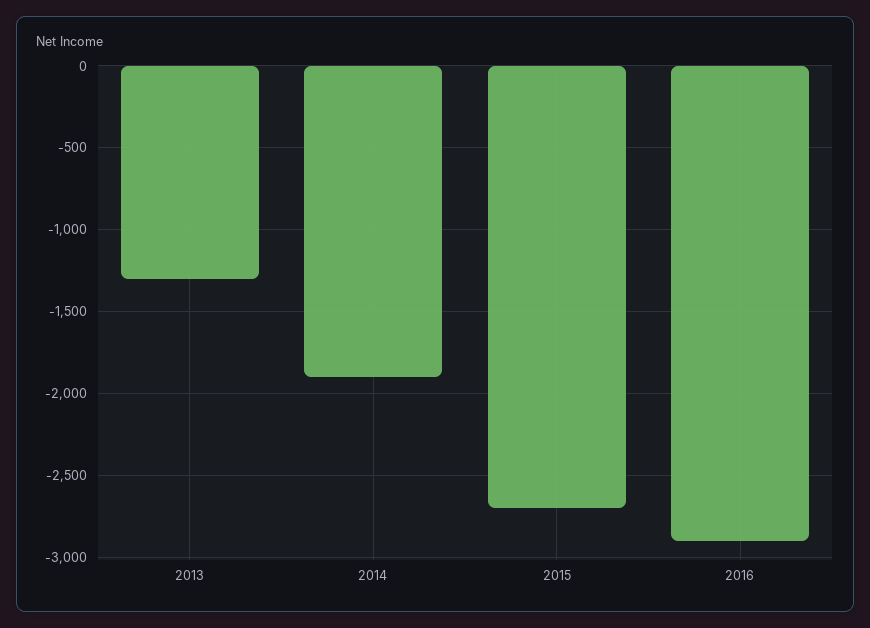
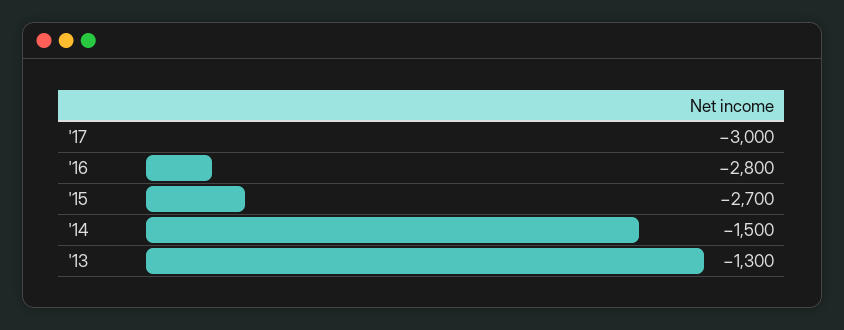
2014: -1900 -> -1500
2016: -2900 -> -2800
'17: none -> -3000

